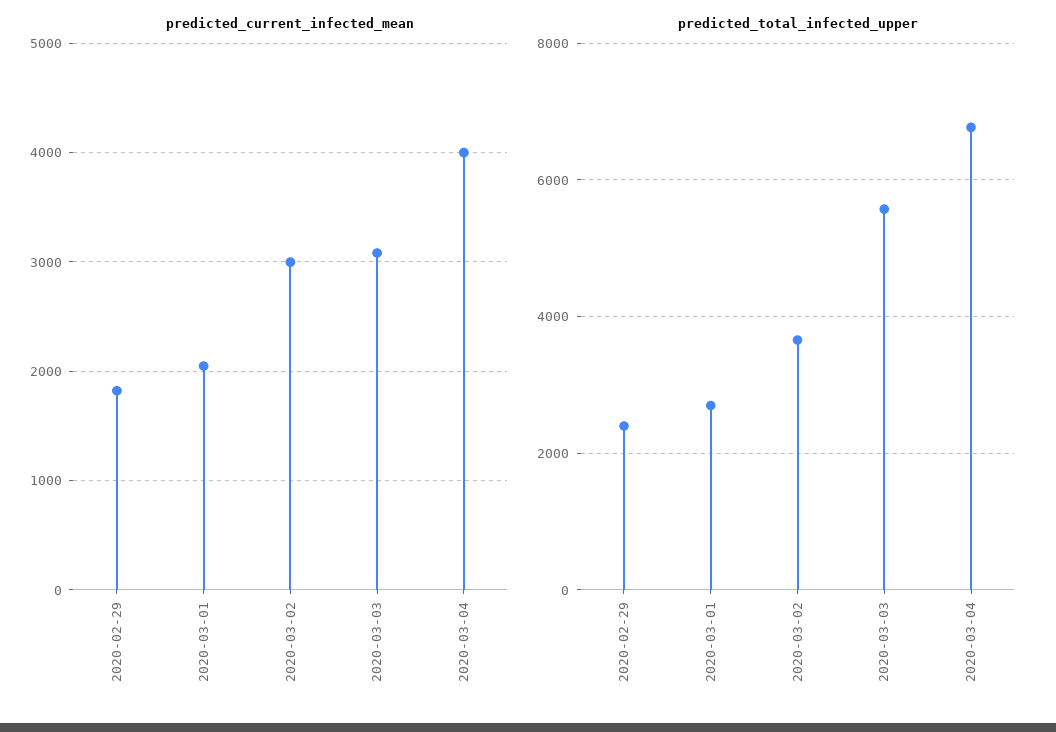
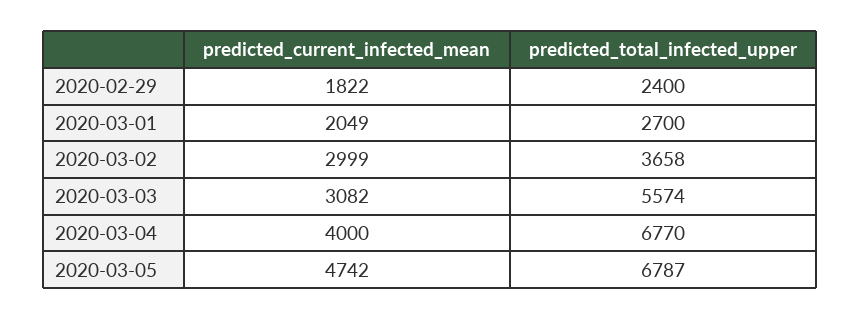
predicted_current_infected_mean, 2020-03-05: none -> 4742
predicted_total_infected_upper, 2020-03-05: none -> 6787

